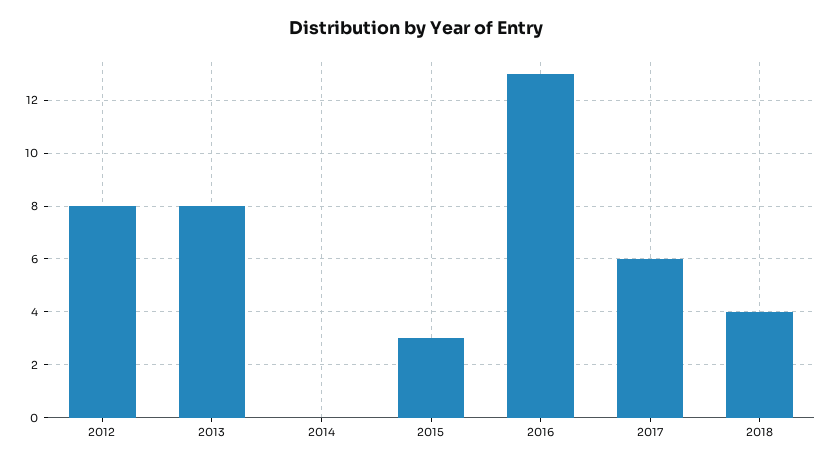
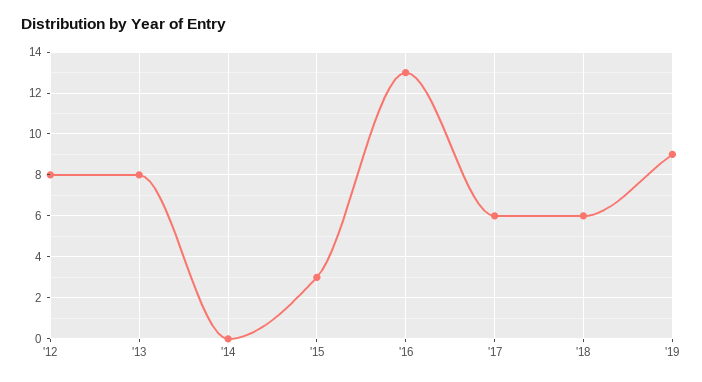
2018: 4 -> 6
'19: none -> 9

